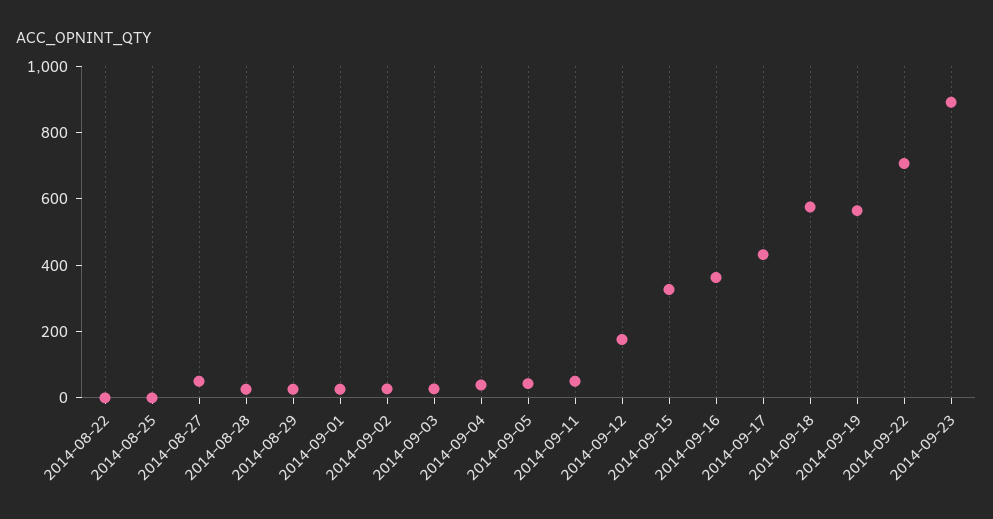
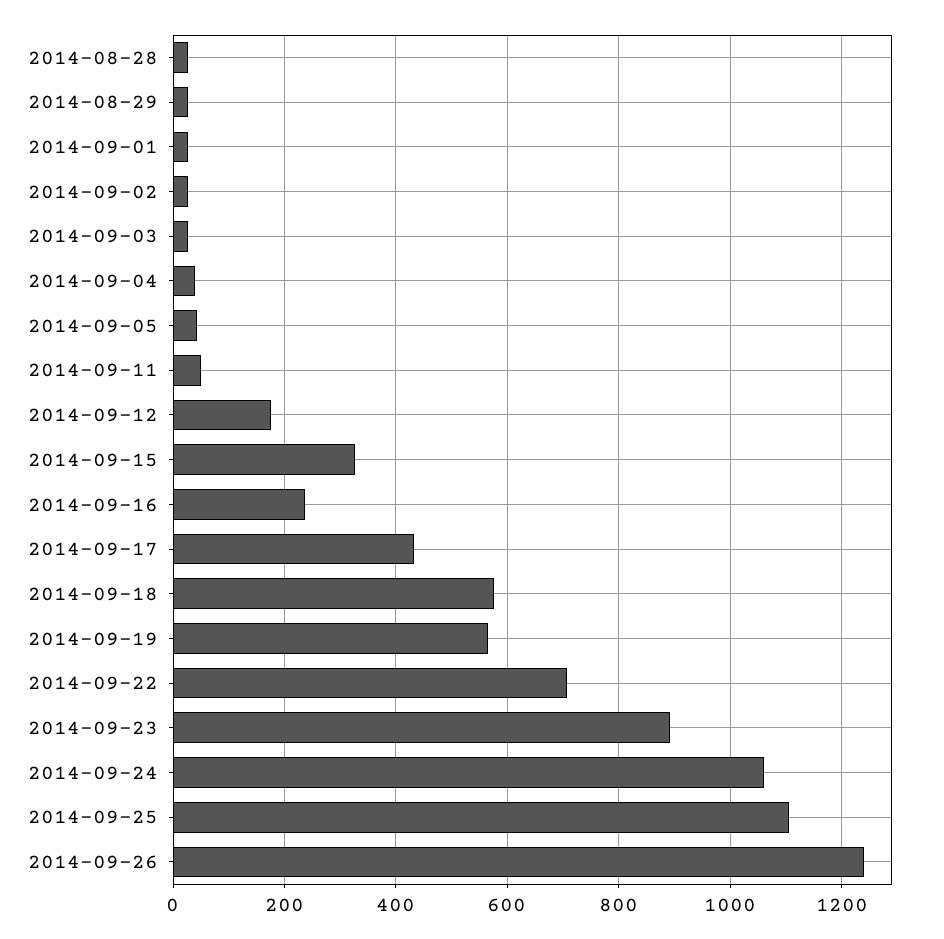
2014-08-22: 0 -> none
2014-08-25: 0 -> none
2014-08-27: 50 -> none
2014-09-16: 350 -> 240
2014-09-24: none -> 1060
2014-09-25: none -> 1100
2014-09-26: none -> 1240

